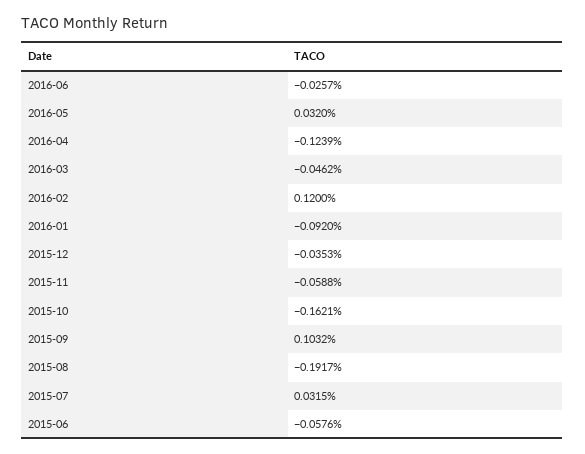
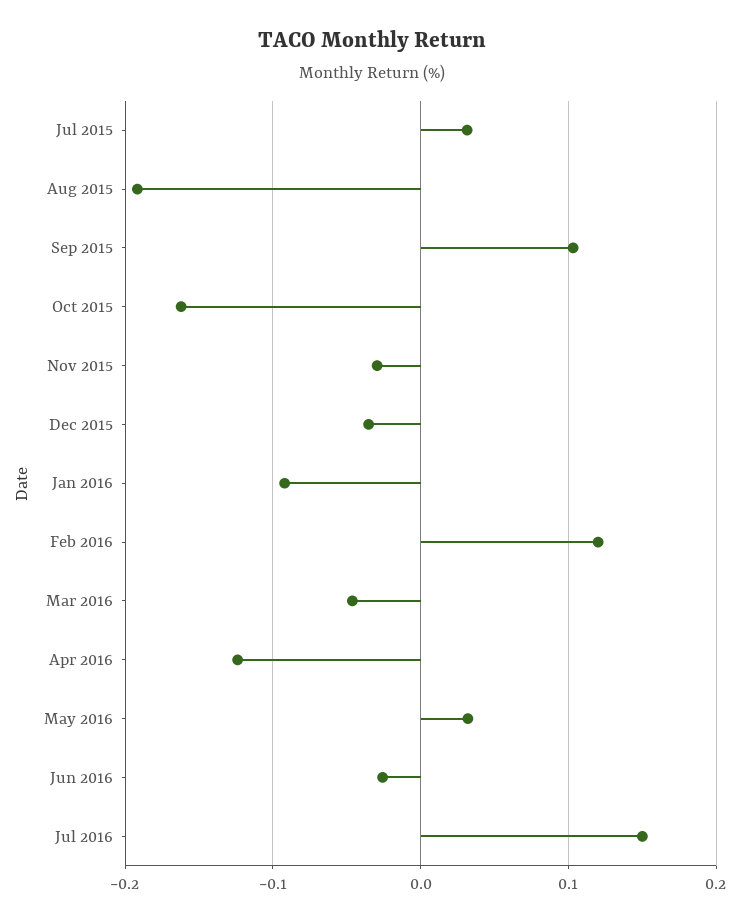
2015-11: -0.0588 -> -0.03
2015-06: -0.0576 -> none
Jul 2016: none -> 0.15

